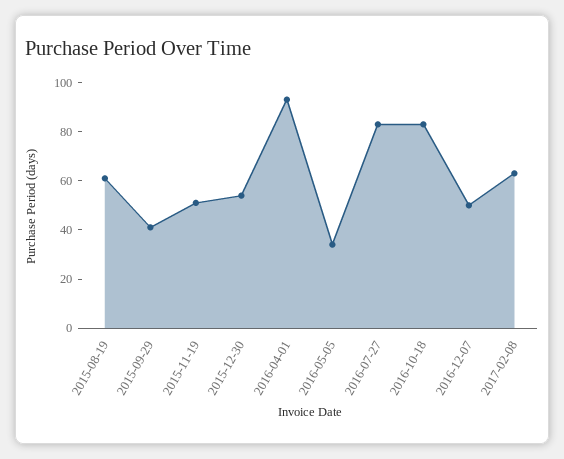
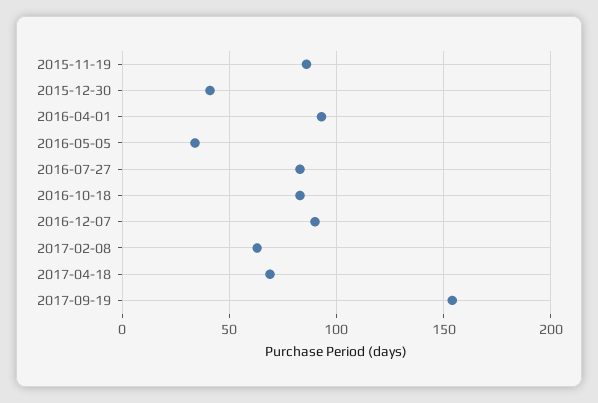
2015-08-19: 60 -> none
2015-09-29: 40 -> none
2015-11-19: 50 -> 85
2015-12-30: 55 -> 40
2016-12-07: 50 -> 90
2017-04-18: none -> 70
2017-09-19: none -> 155

